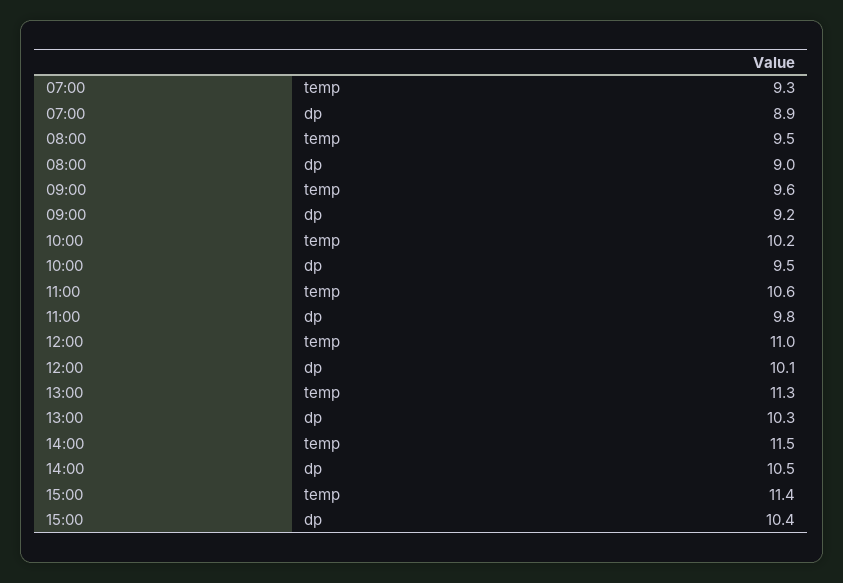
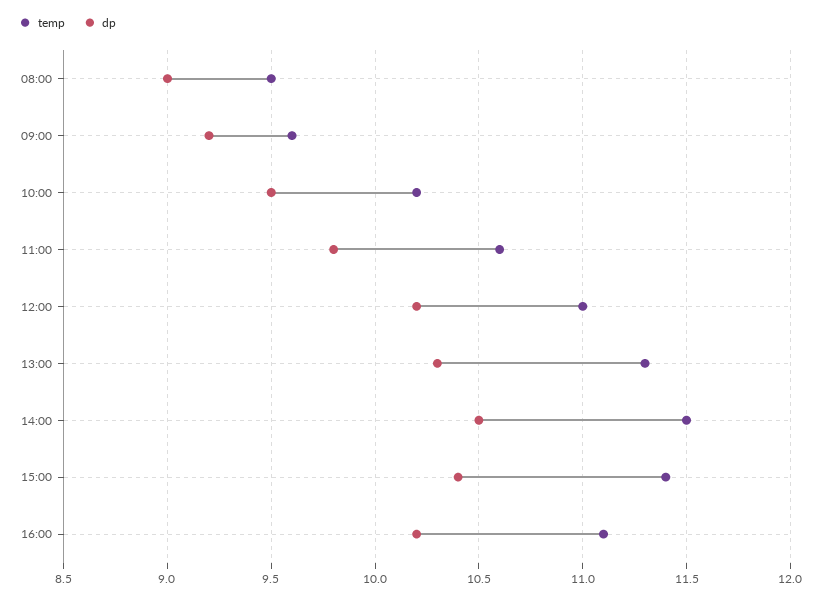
temp, 07:00: 9.3 -> none
dp, 07:00: 8.9 -> none
dp, 12:00: 10.1 -> 10.2
temp, 16:00: none -> 11.1
dp, 16:00: none -> 10.2

